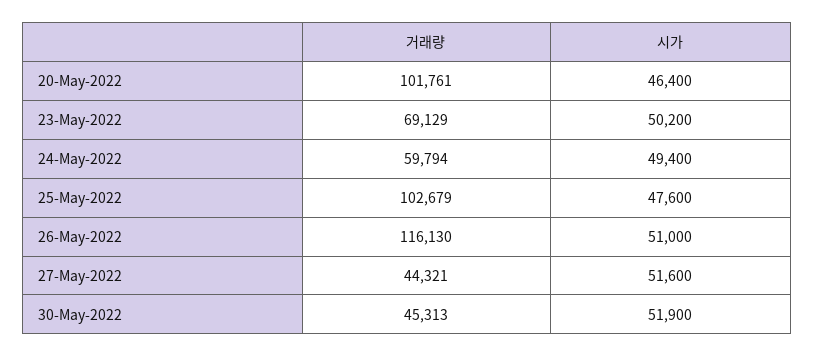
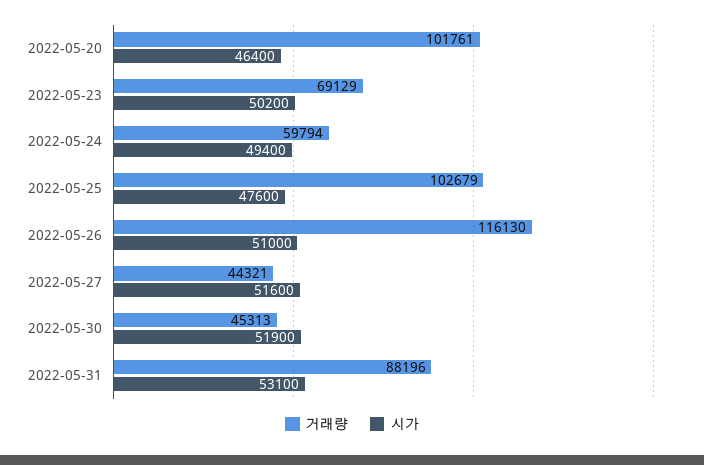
거래량, 2022-05-31: none -> 88196
시가, 2022-05-31: none -> 53100

